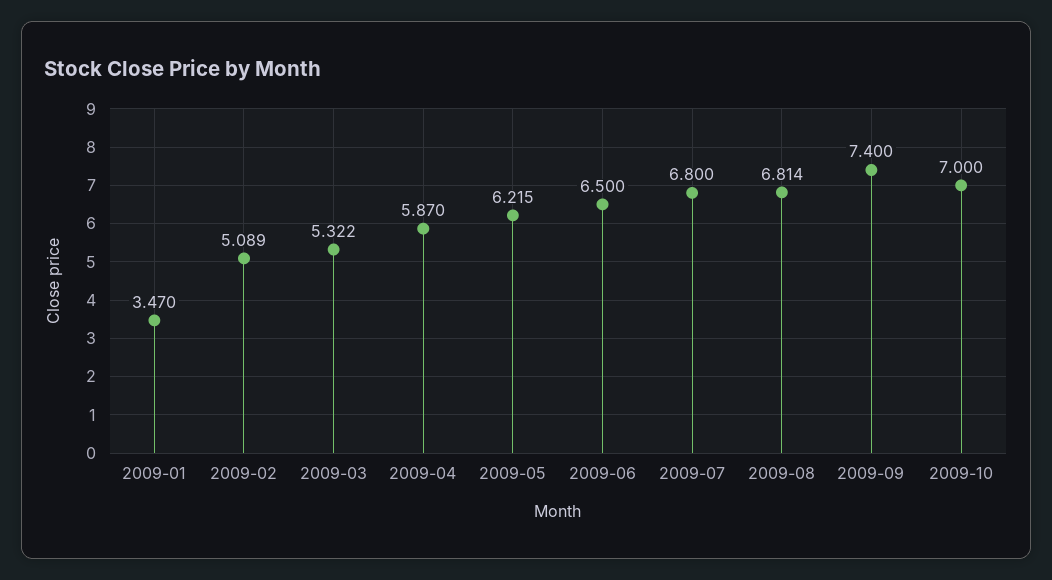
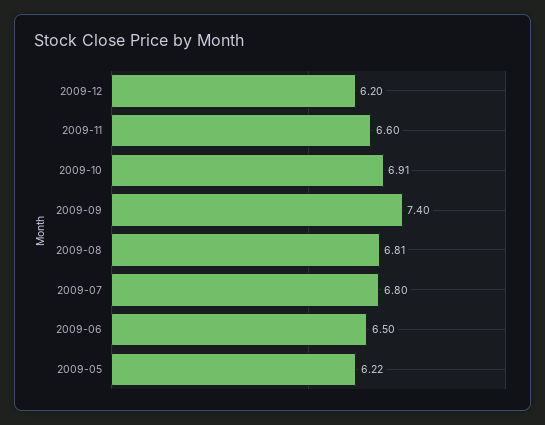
2009-01: 3.47 -> none
2009-02: 5.089 -> none
2009-03: 5.322 -> none
2009-04: 5.87 -> none
2009-10: 7 -> 6.91
2009-12: none -> 6.2
2009-11: none -> 6.6

